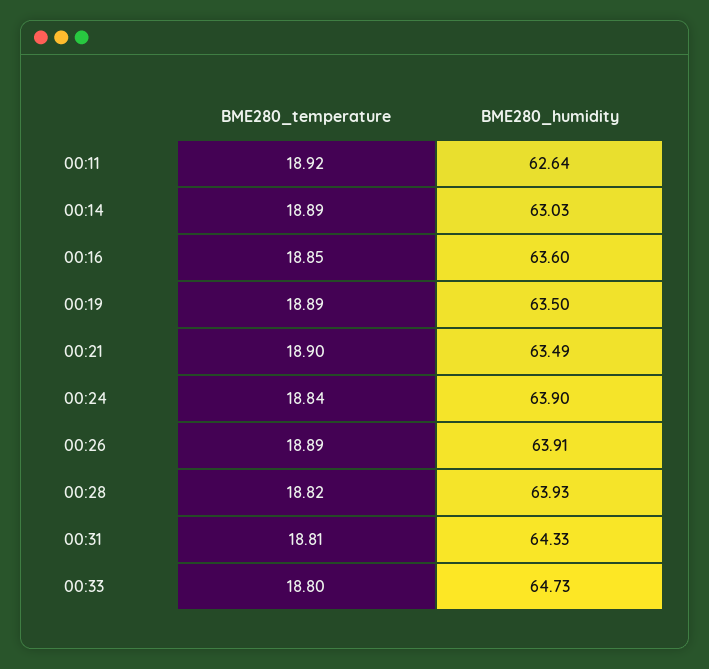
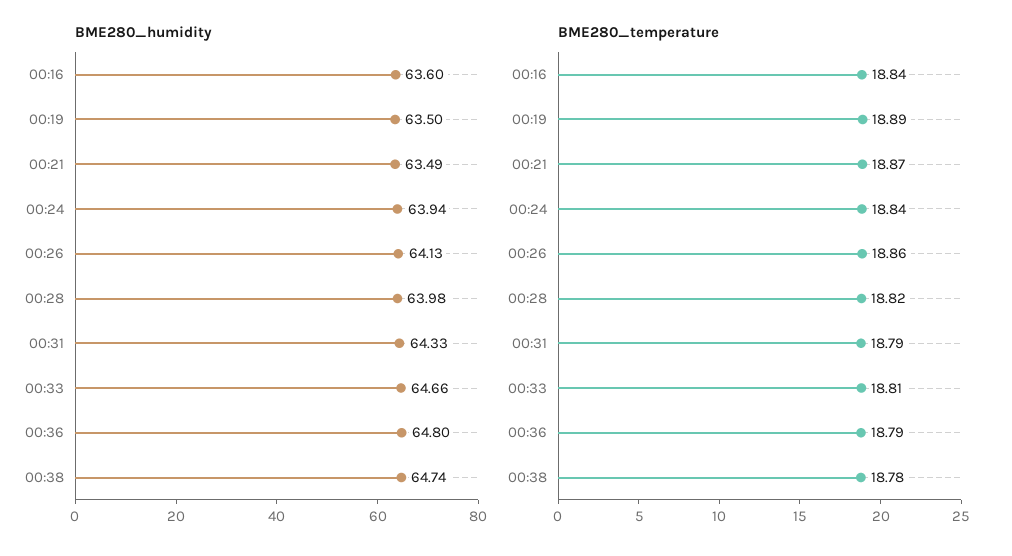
BME280_temperature, 00:11: 18.92 -> none
BME280_humidity, 00:11: 62.64 -> none
BME280_temperature, 00:14: 18.89 -> none
BME280_humidity, 00:14: 63.03 -> none
BME280_temperature, 00:16: 18.85 -> 18.84
BME280_temperature, 00:21: 18.9 -> 18.87
BME280_humidity, 00:24: 63.9 -> 63.94
BME280_temperature, 00:26: 18.89 -> 18.86
BME280_humidity, 00:26: 63.91 -> 64.13
BME280_humidity, 00:28: 63.93 -> 63.98
BME280_temperature, 00:31: 18.81 -> 18.79
BME280_temperature, 00:33: 18.8 -> 18.81
BME280_humidity, 00:33: 64.73 -> 64.66
BME280_humidity, 00:36: none -> 64.8
BME280_humidity, 00:38: none -> 64.74
BME280_temperature, 00:36: none -> 18.79
BME280_temperature, 00:38: none -> 18.78

